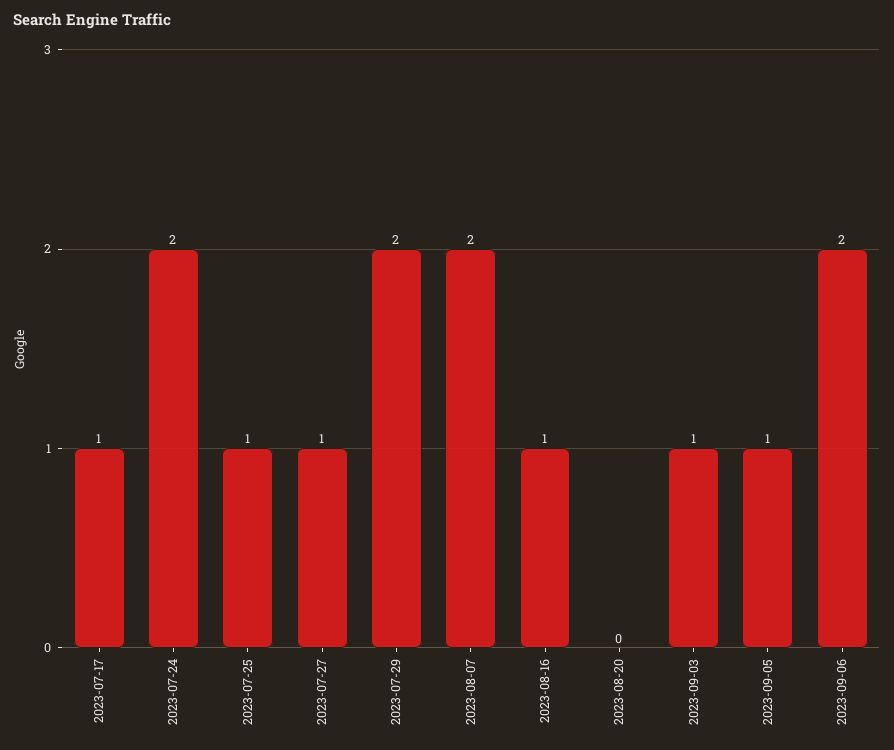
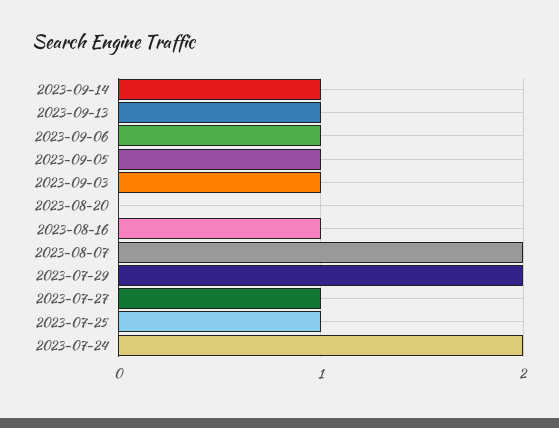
2023-07-17: 1 -> none
2023-09-06: 2 -> 1
2023-09-14: none -> 1
2023-09-13: none -> 1

